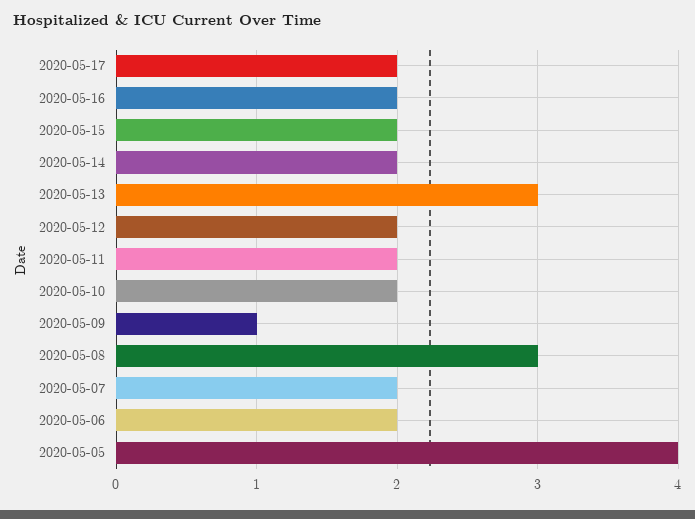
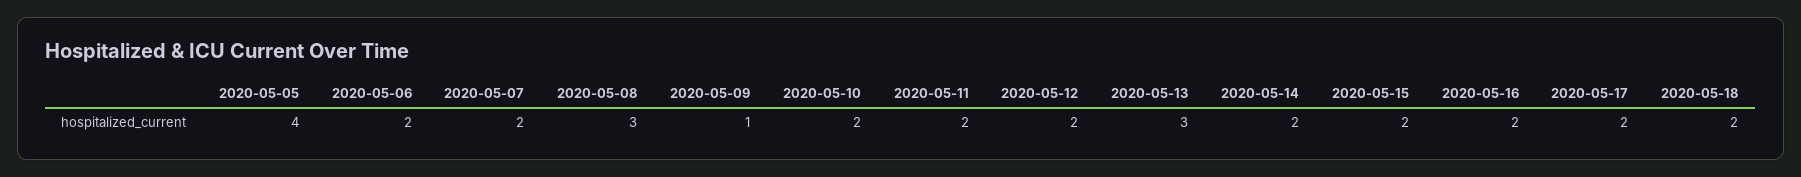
2020-05-18: none -> 2

